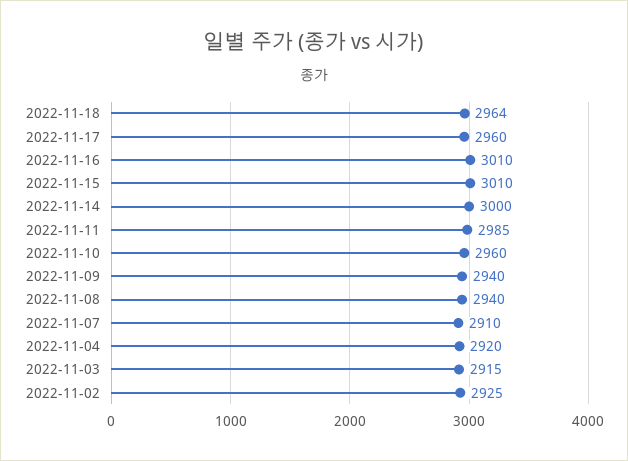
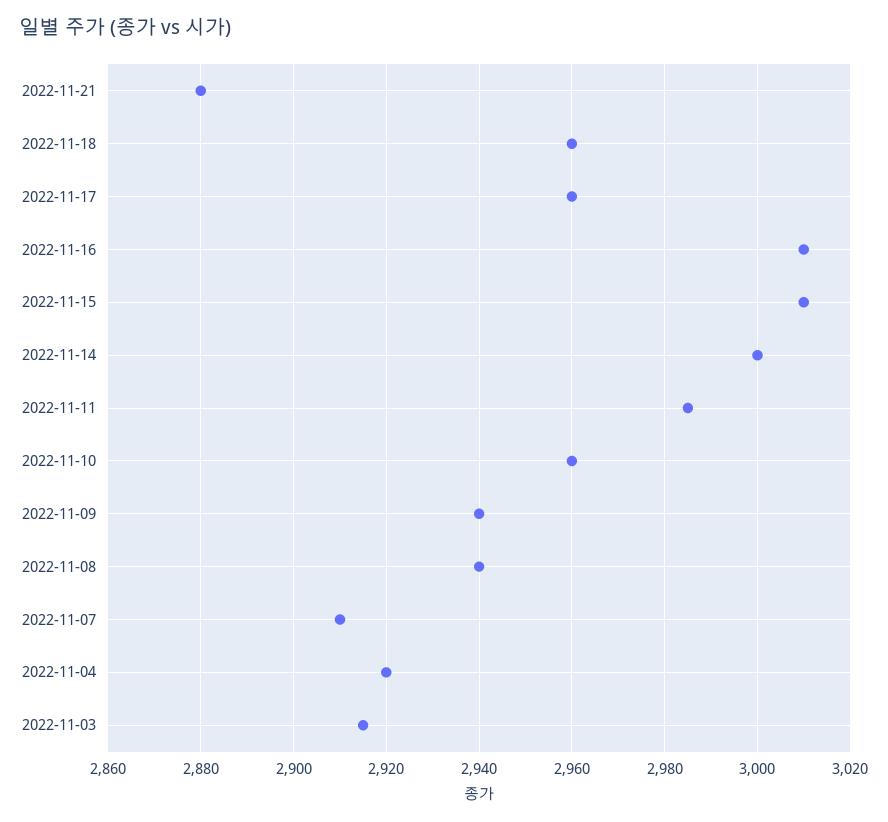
2022-11-18: 2964 -> 2960
2022-11-02: 2925 -> none
2022-11-21: none -> 2880

